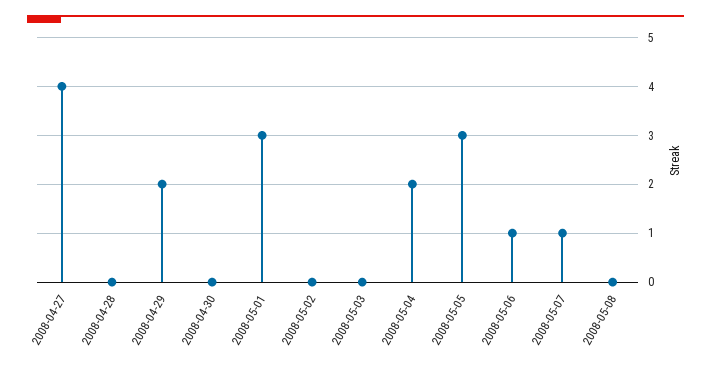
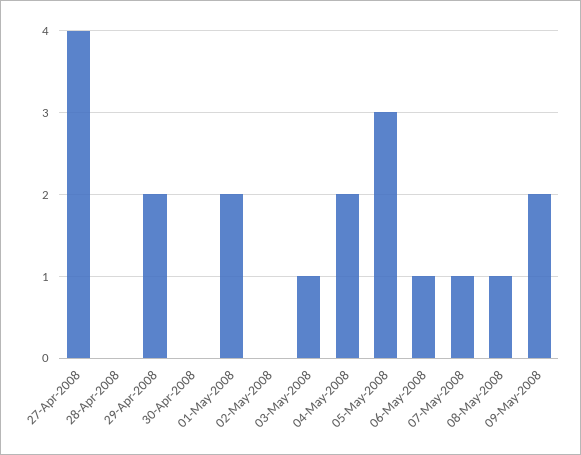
2008-05-01: 3 -> 2
2008-05-03: 0 -> 1
2008-05-08: 0 -> 1
09-May-2008: none -> 2

